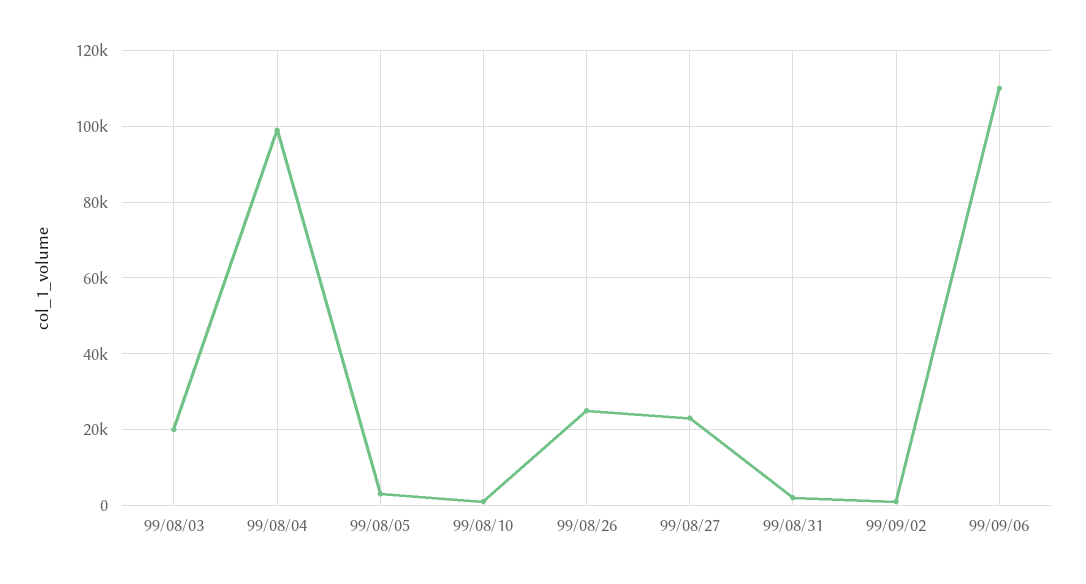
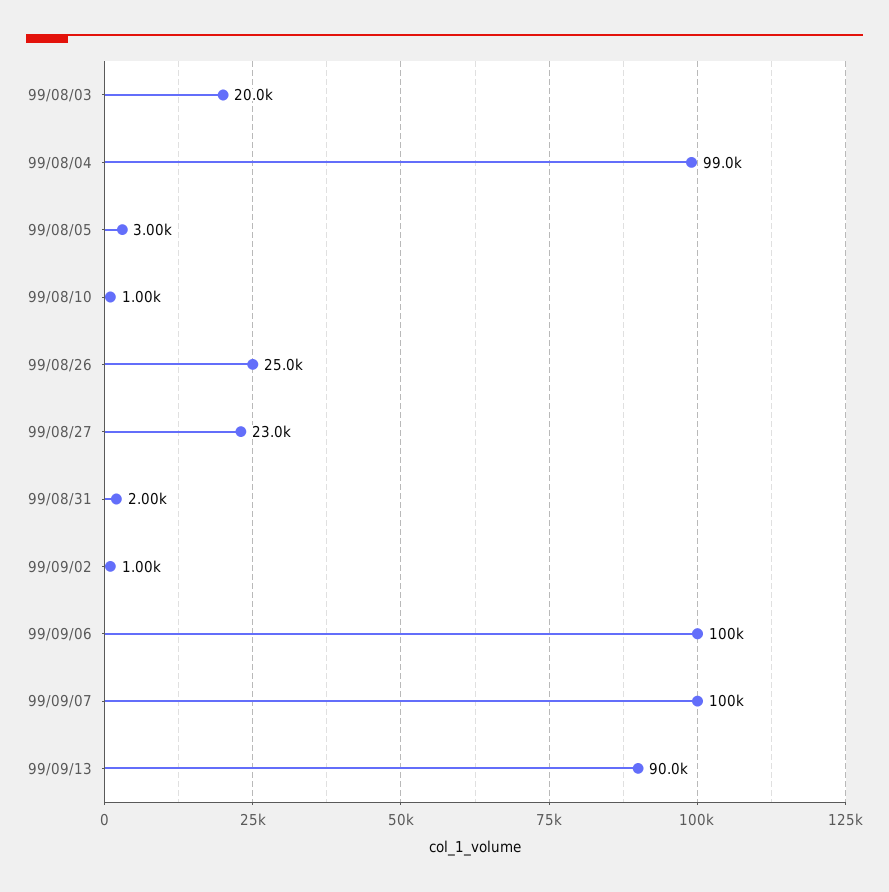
99/09/06: 110000 -> 100000
99/09/07: none -> 100000
99/09/13: none -> 90000

